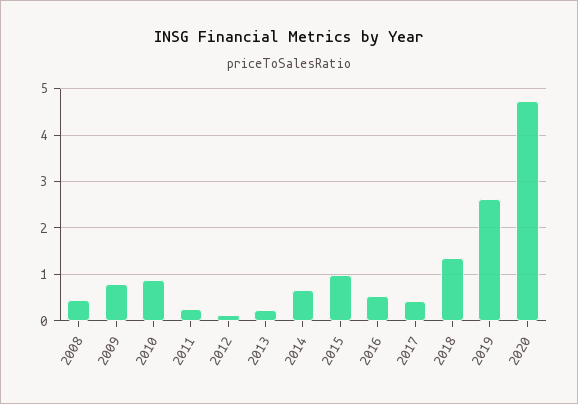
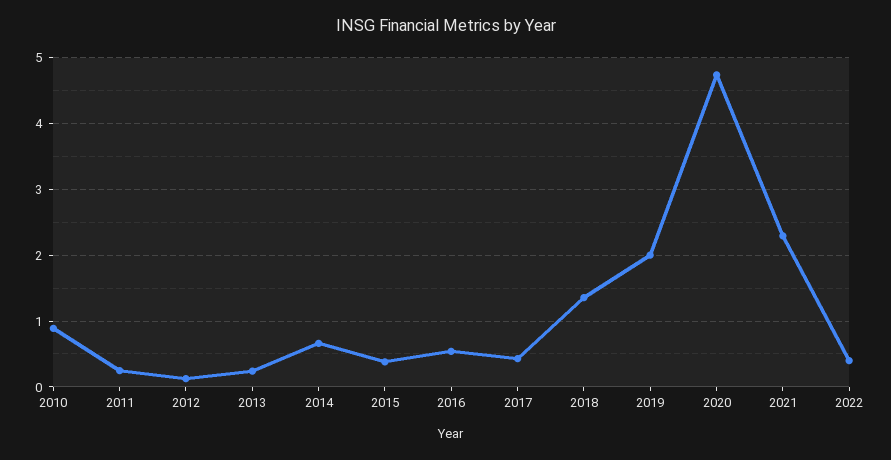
2008: 0.4 -> none
2009: 0.8 -> none
2015: 1 -> 0.4
2019: 2.6 -> 2
2021: none -> 2.3
2022: none -> 0.4

